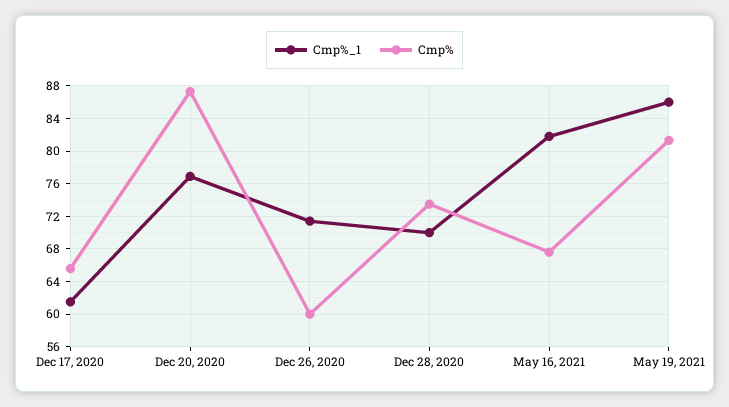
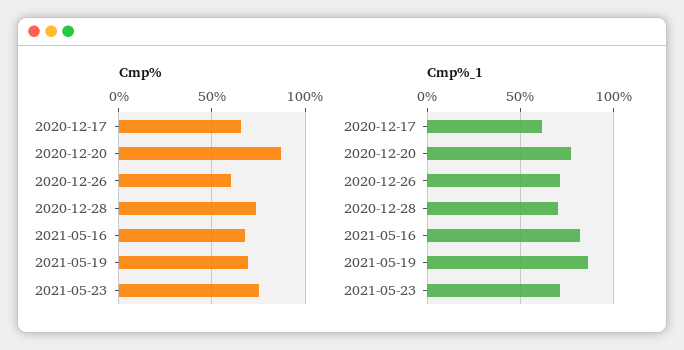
Cmp%, May 19, 2021: 81 -> 70
Cmp%, 2021-05-23: none -> 75
Cmp%_1, 2021-05-23: none -> 70

